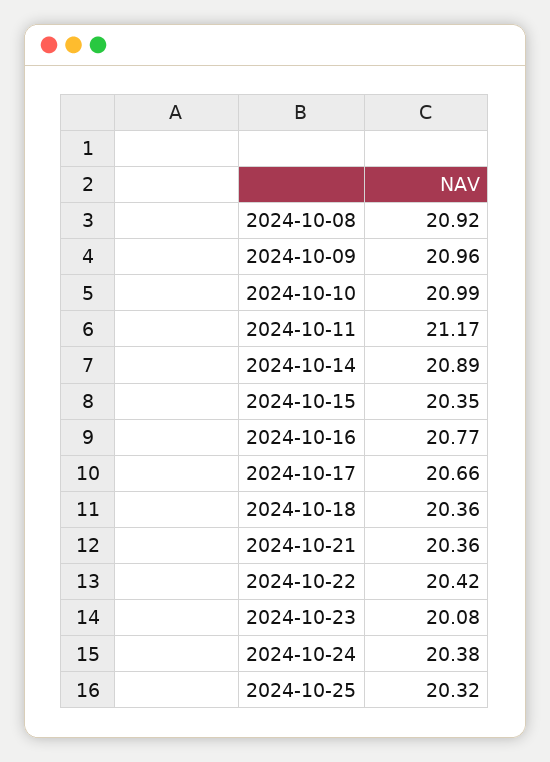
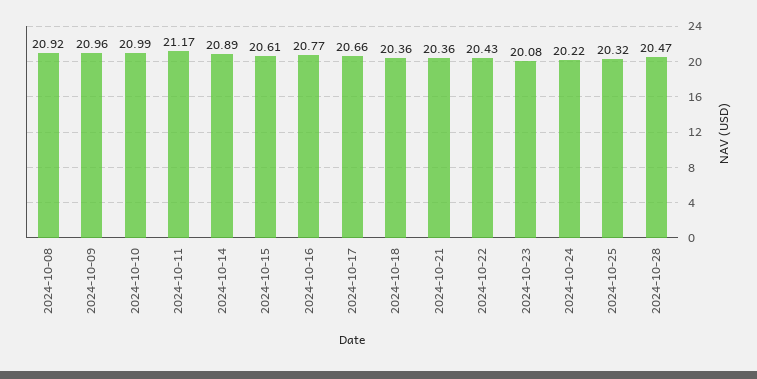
2024-10-15: 20.35 -> 20.61
2024-10-22: 20.42 -> 20.43
2024-10-24: 20.38 -> 20.22
2024-10-28: none -> 20.47

